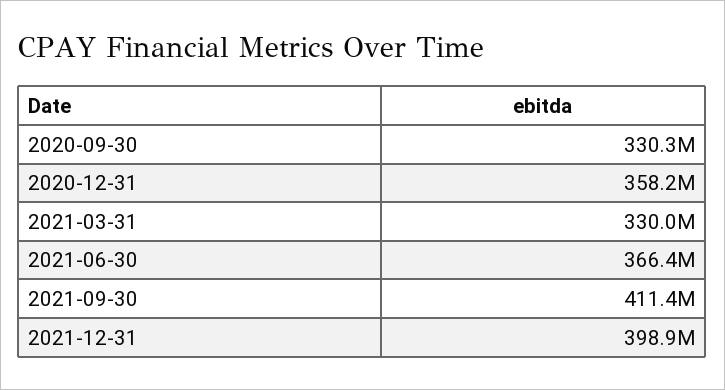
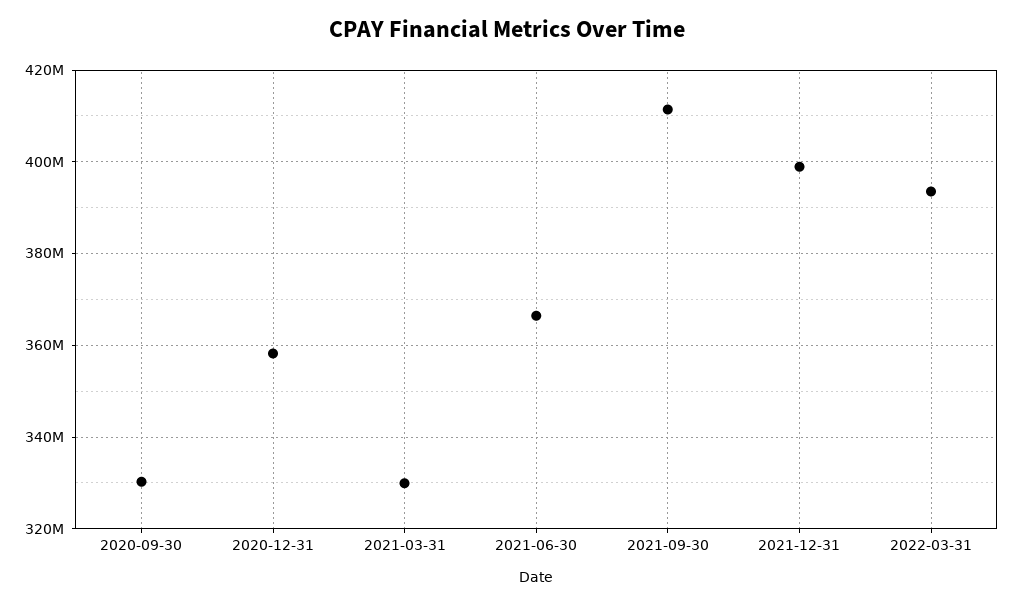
2022-03-31: none -> 394000000

